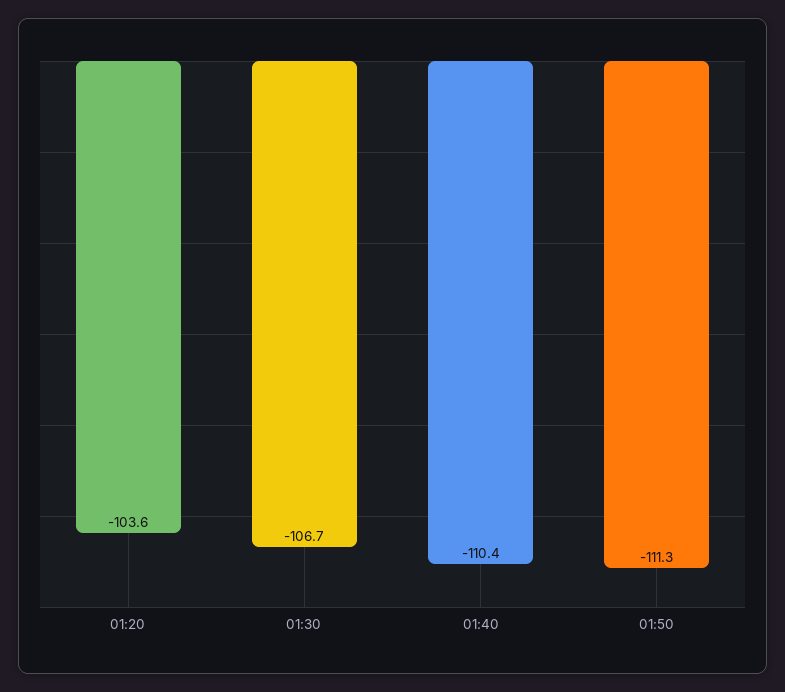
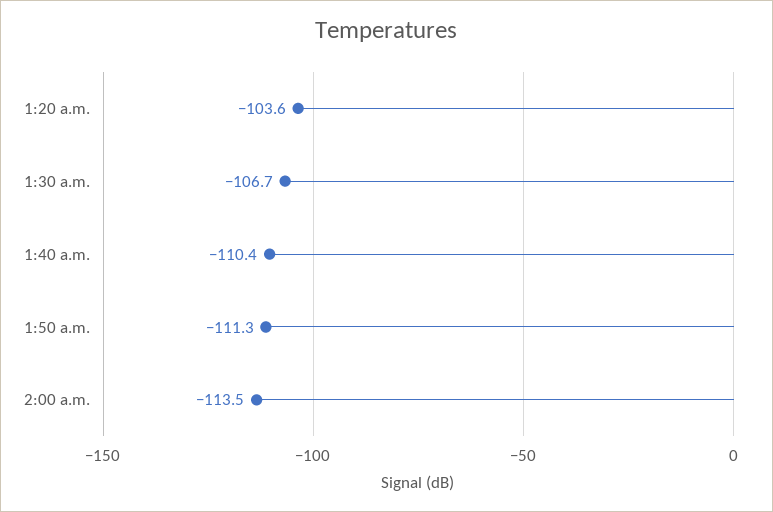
2:00 a.m.: none -> -113.5

